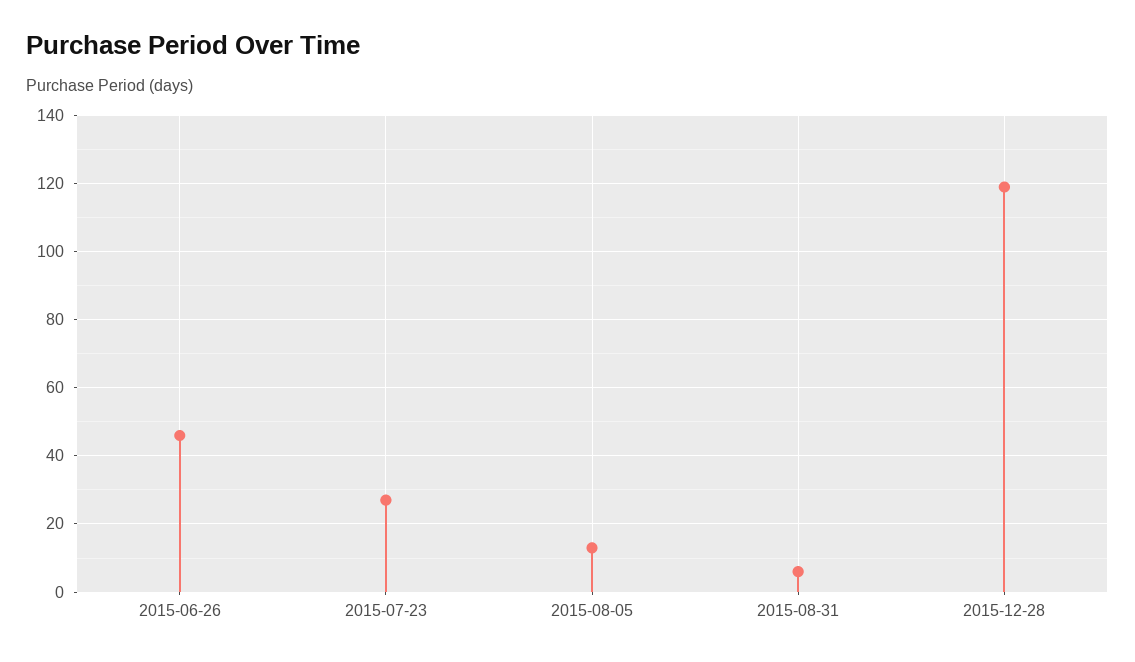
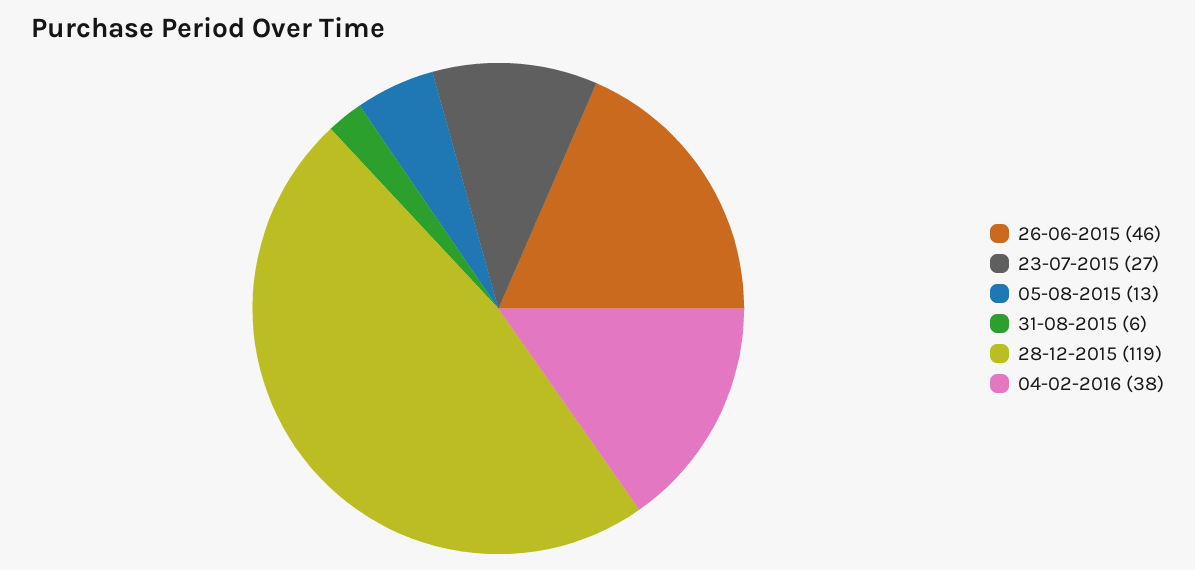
04-02-2016: none -> 38

